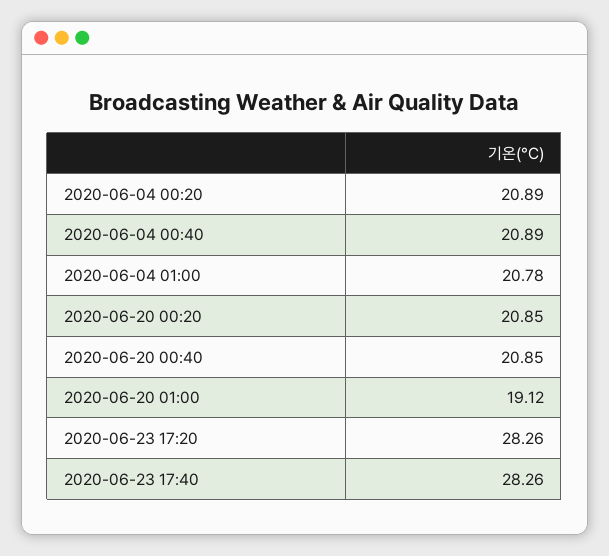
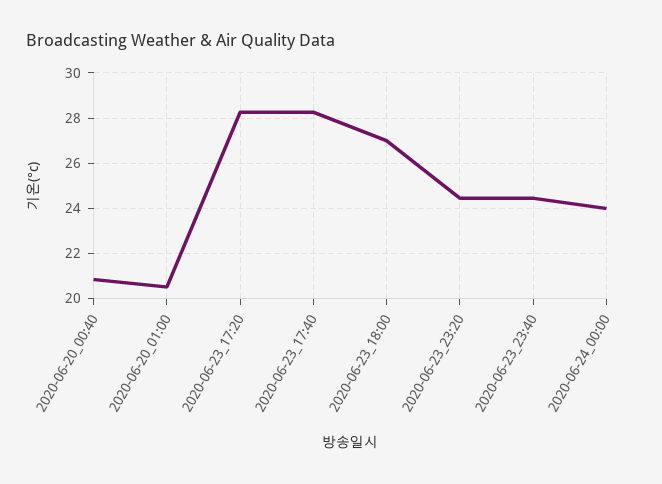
2020-06-04 00:20: 20.89 -> none
2020-06-04 00:40: 20.89 -> none
2020-06-04 01:00: 20.78 -> none
2020-06-20 00:20: 20.85 -> none
2020-06-20 01:00: 19.12 -> 20.5
2020-06-23_18:00: none -> 27
2020-06-23_23:20: none -> 24.5
2020-06-23_23:40: none -> 24.5
2020-06-24_00:00: none -> 24

